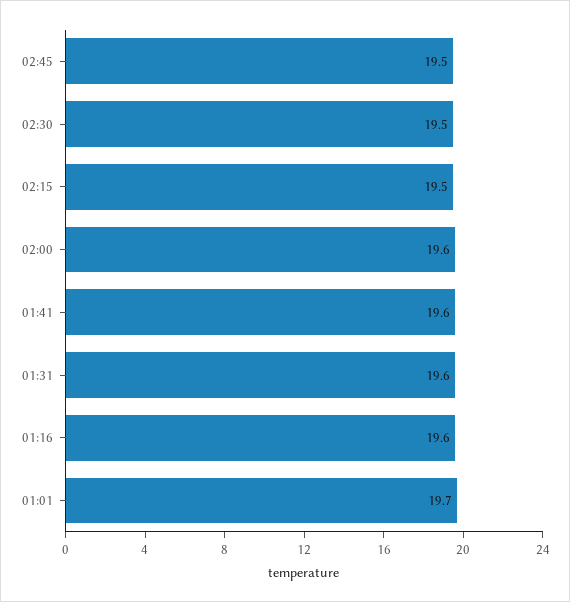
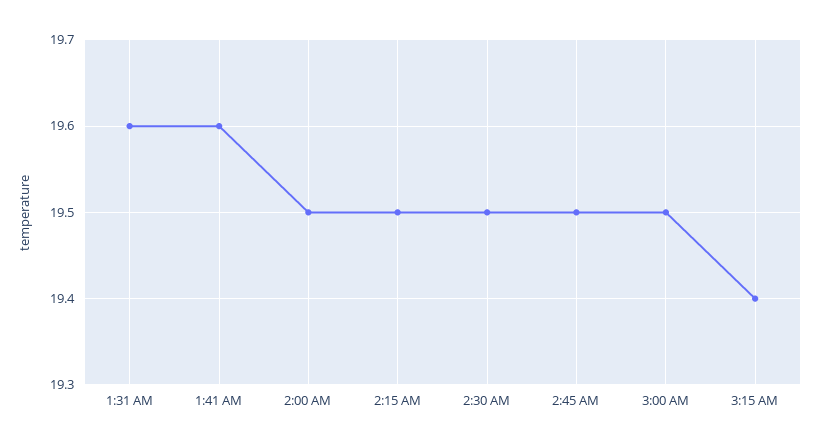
02:00: 19.6 -> 19.5
01:16: 19.6 -> none
01:01: 19.7 -> none
3:00 AM: none -> 19.5
3:15 AM: none -> 19.4

